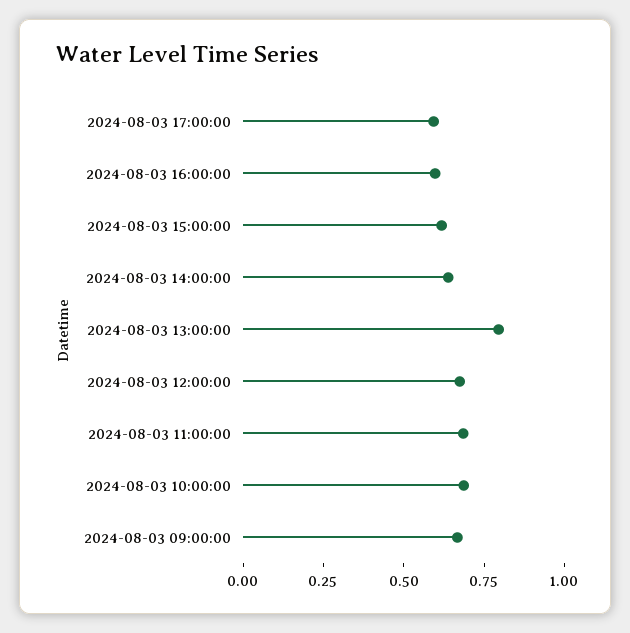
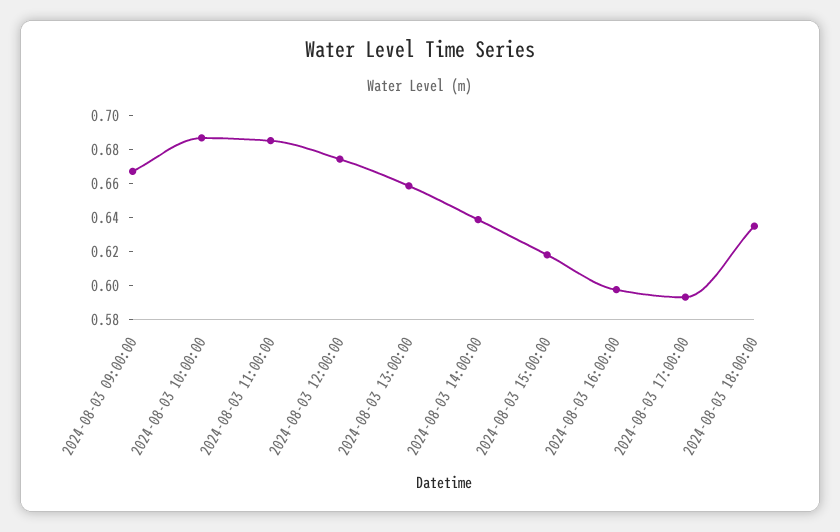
2024-08-03 13:00:00: 0.8 -> 0.66
2024-08-03 18:00:00: none -> 0.635

